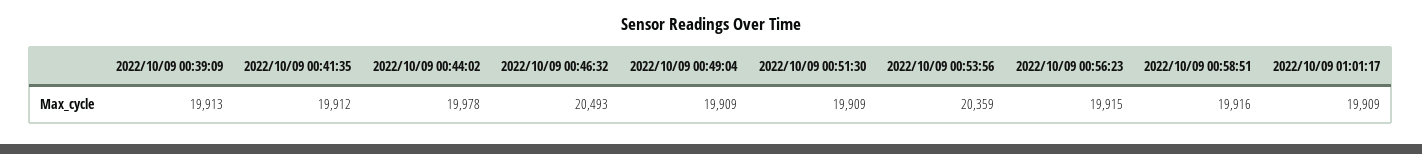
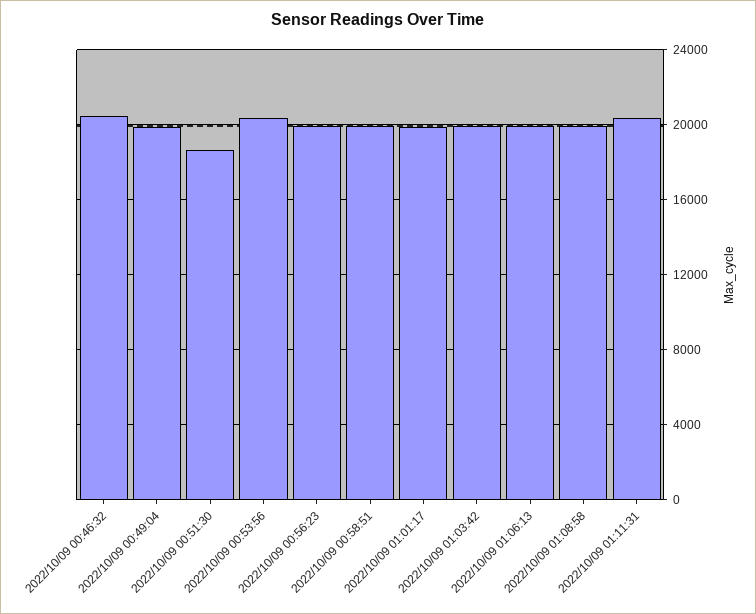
2022/10/09 00:39:09: 19913 -> none
2022/10/09 00:41:35: 19912 -> none
2022/10/09 00:44:02: 19978 -> none
2022/10/09 00:51:30: 19909 -> 18500
2022/10/09 01:03:42: none -> 20000
2022/10/09 01:06:13: none -> 20000
2022/10/09 01:08:58: none -> 20000
2022/10/09 01:11:31: none -> 20500

